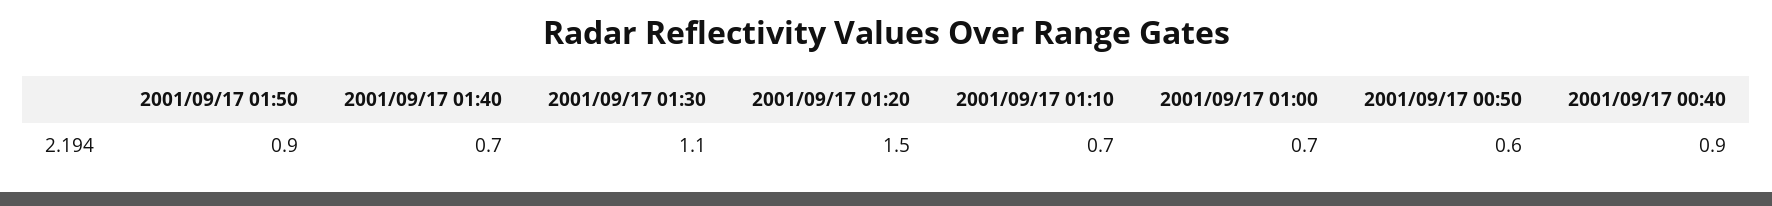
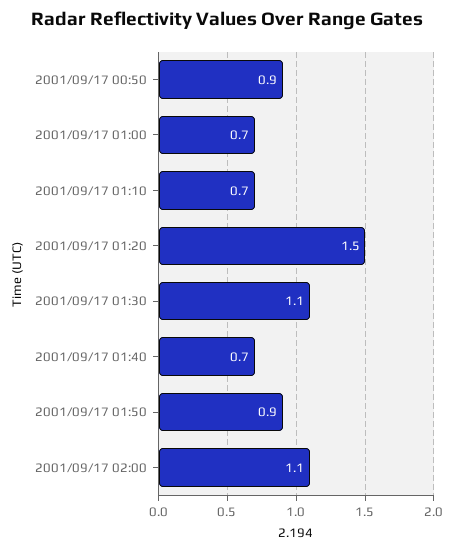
2001/09/17 00:50: 0.6 -> 0.9
2001/09/17 00:40: 0.9 -> none
2001/09/17 02:00: none -> 1.1

